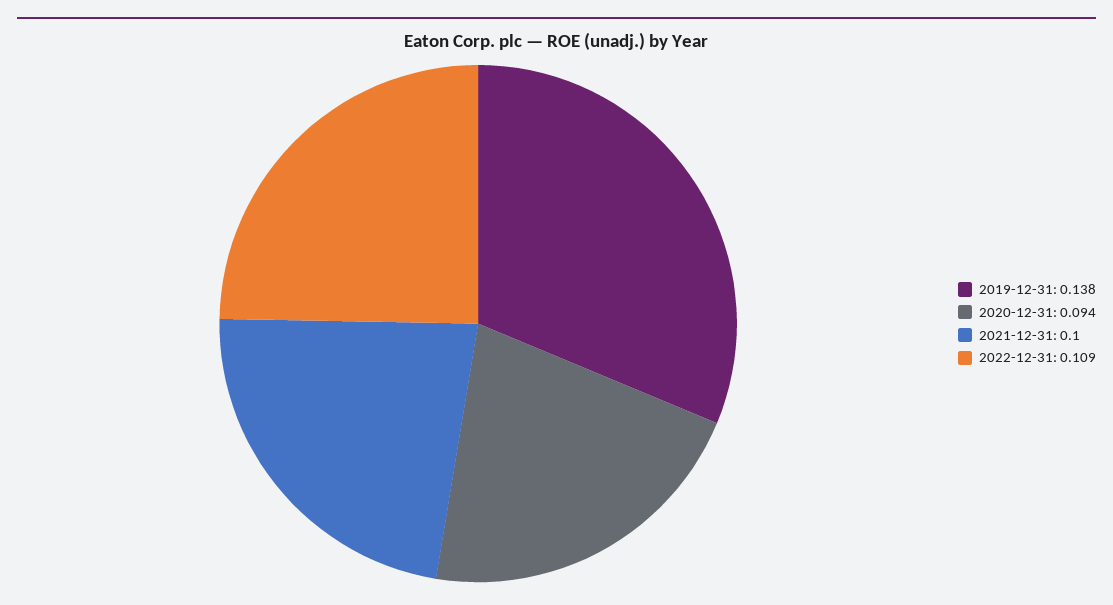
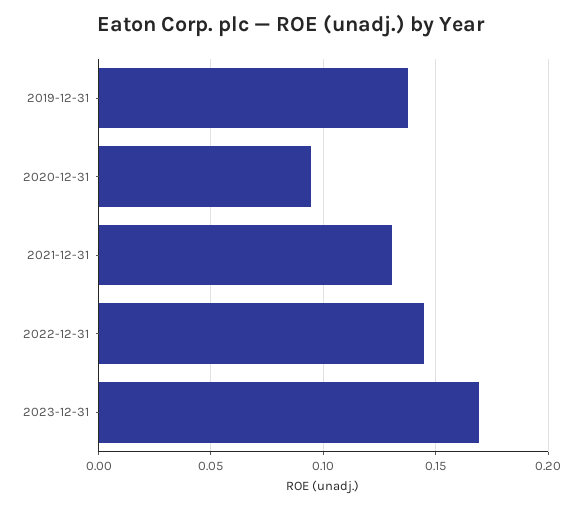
2021-12-31: 0.1 -> 0.13
2022-12-31: 0.109 -> 0.145
2023-12-31: none -> 0.17

